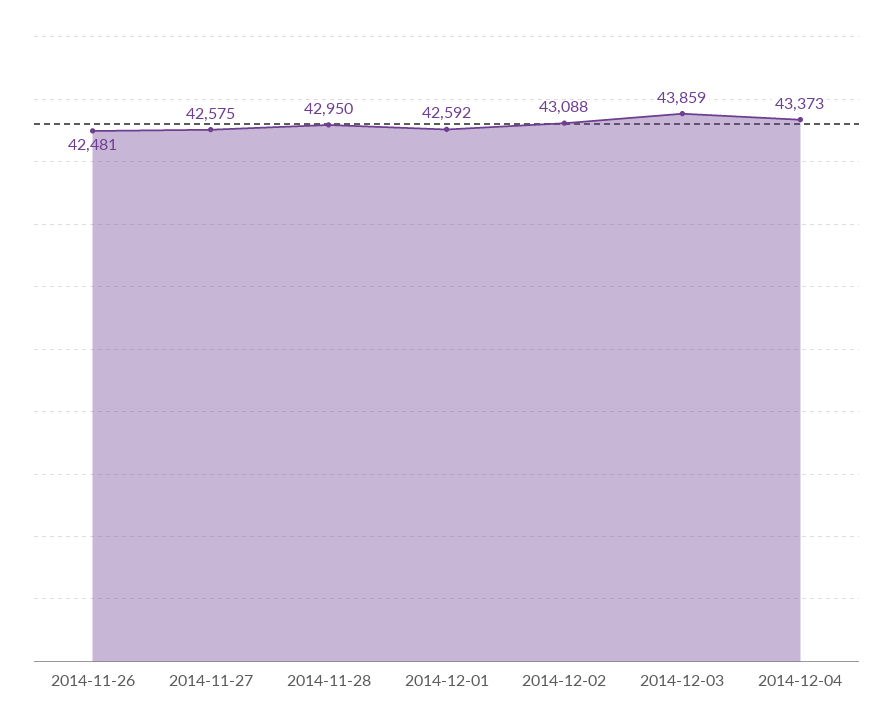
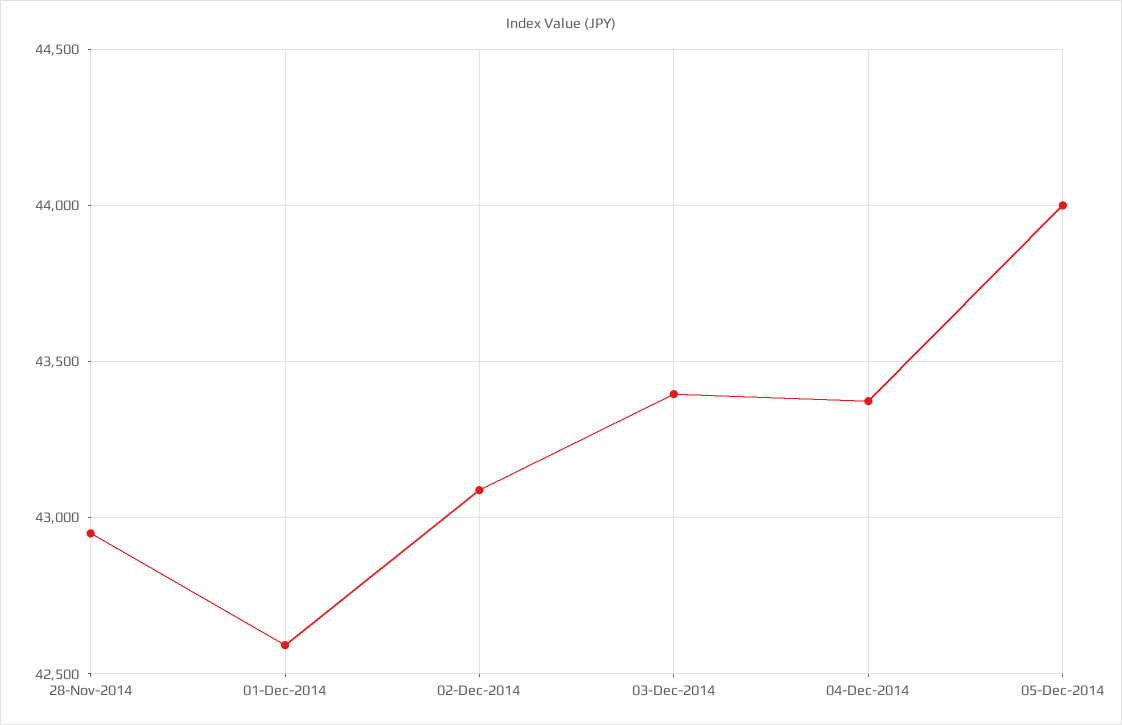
2014-11-26: 42481 -> none
2014-11-27: 42575 -> none
2014-12-03: 43859 -> 43400
05-Dec-2014: none -> 44000

